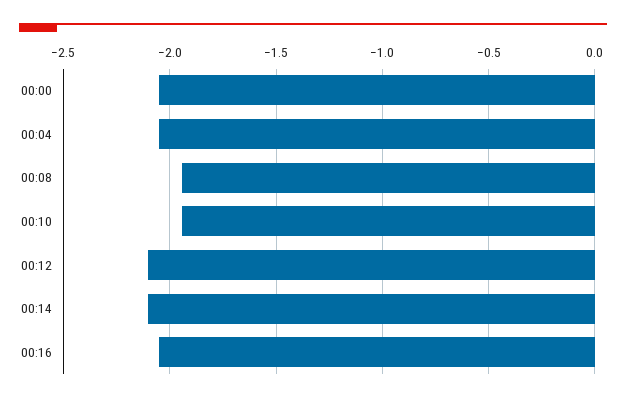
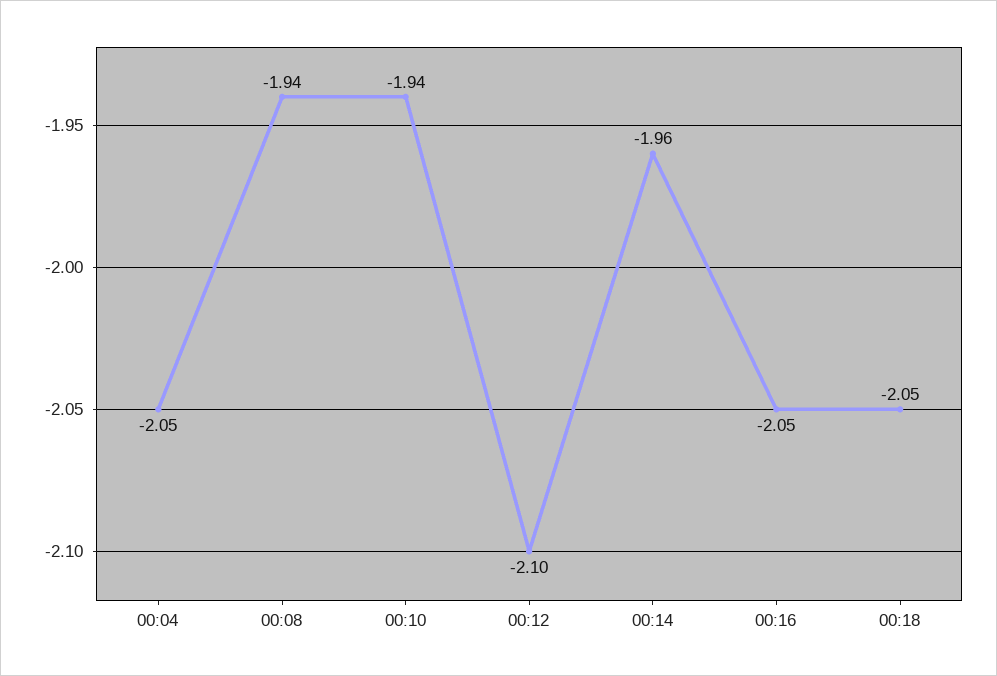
00:00: -2.05 -> none
00:14: -2.1 -> -1.96
00:18: none -> -2.05

